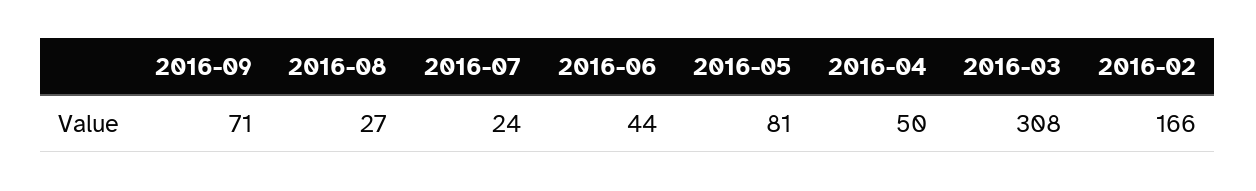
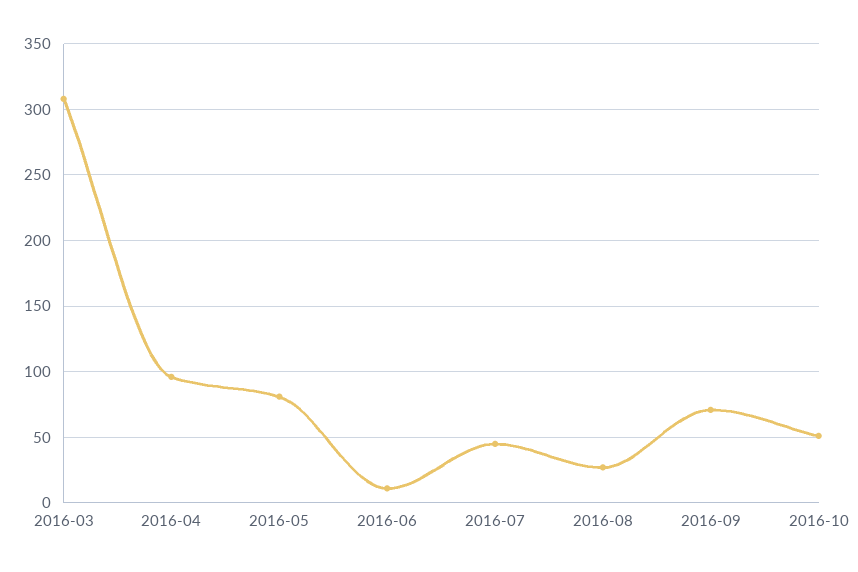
2016-07: 24 -> 45
2016-06: 44 -> 10
2016-04: 50 -> 95
2016-02: 166 -> none
2016-10: none -> 50

